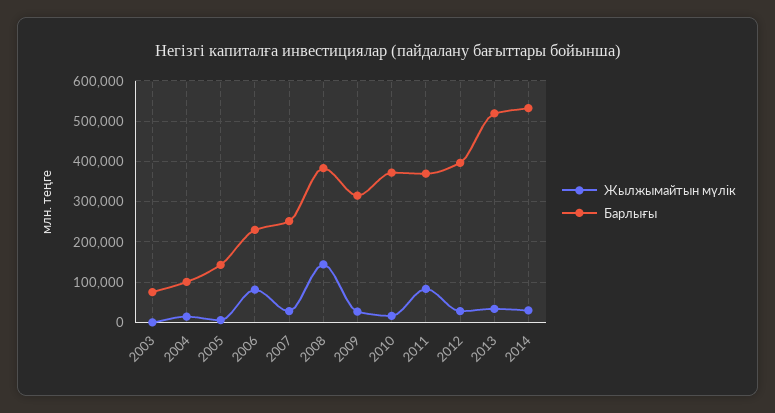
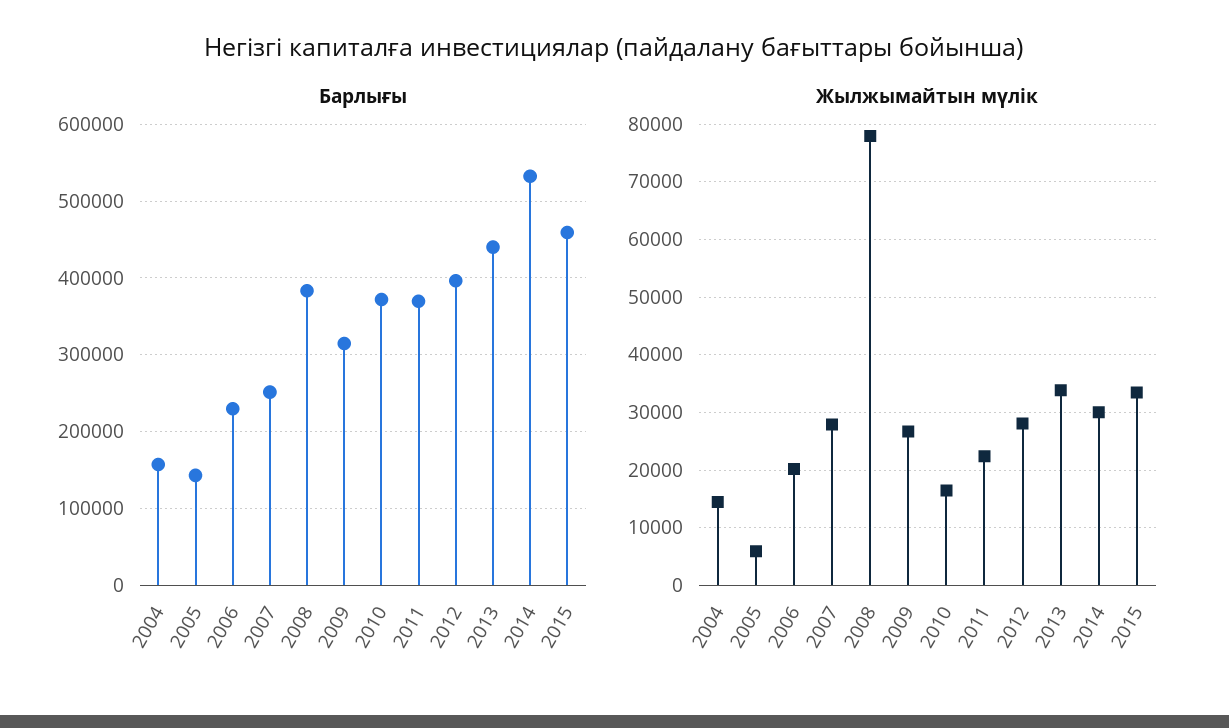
Жылжымайтын мүлік, 2003: 0 -> none
Барлығы, 2003: 80000 -> none
Барлығы, 2004: 100000 -> 160000
Жылжымайтын мүлік, 2006: 80000 -> 20000
Жылжымайтын мүлік, 2008: 140000 -> 78000
Жылжымайтын мүлік, 2011: 80000 -> 22000
Барлығы, 2013: 520000 -> 440000
Барлығы, 2015: none -> 460000
Жылжымайтын мүлік, 2015: none -> 34000

